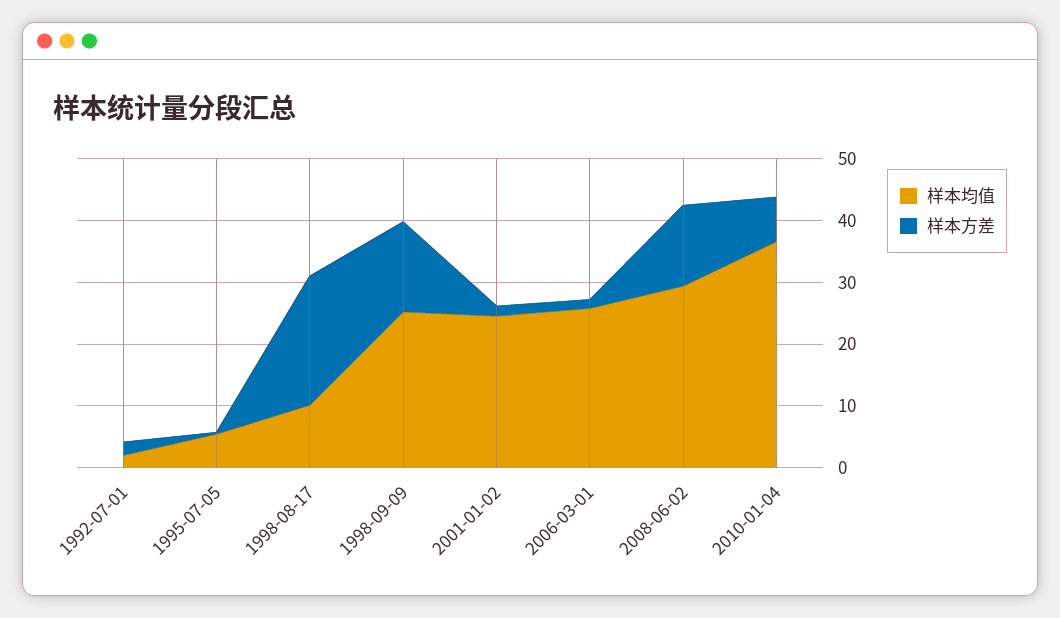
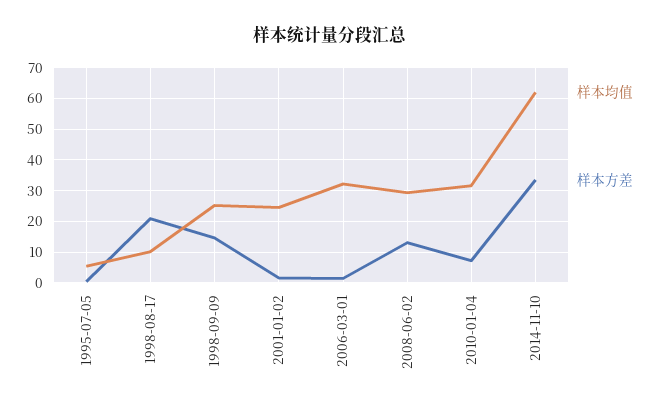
样本均值, 1992-07-01: 2 -> none
样本方差, 1992-07-01: 2 -> none
样本均值, 2006-03-01: 26 -> 32
样本均值, 2010-01-04: 36 -> 32
样本均值, 2014-11-10: none -> 62
样本方差, 2014-11-10: none -> 34

